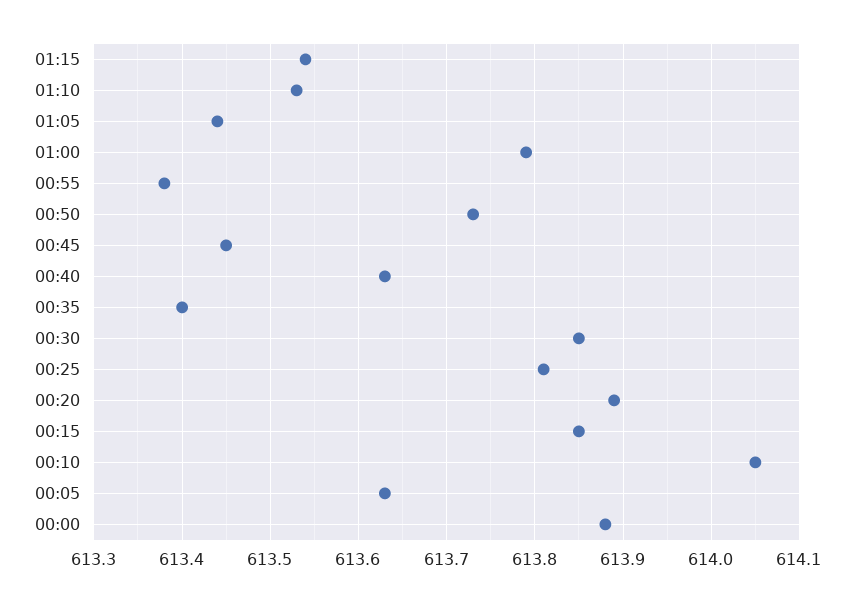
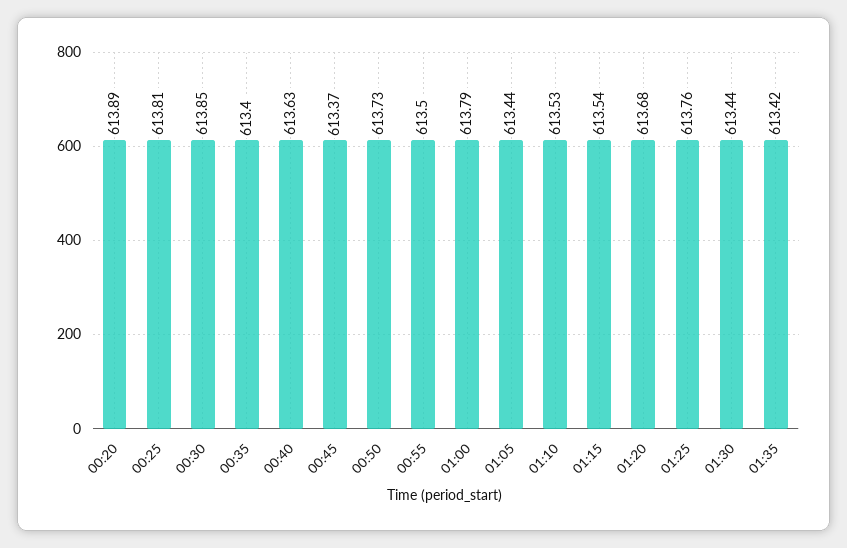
00:55: 613.38 -> 613.5
00:45: 613.45 -> 613.37
00:15: 613.85 -> none
00:10: 614.05 -> none
00:05: 613.63 -> none
00:00: 613.88 -> none
01:20: none -> 613.68
01:25: none -> 613.76
01:30: none -> 613.44
01:35: none -> 613.42

